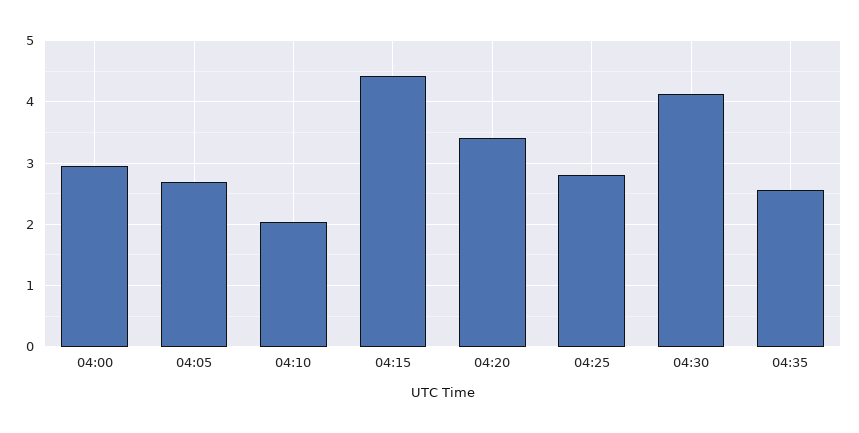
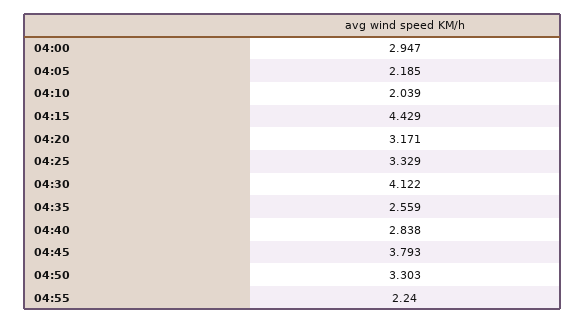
04:05: 2.7 -> 2.185
04:20: 3.4 -> 3.171
04:25: 2.8 -> 3.329
04:40: none -> 2.838
04:45: none -> 3.793
04:50: none -> 3.303
04:55: none -> 2.24

